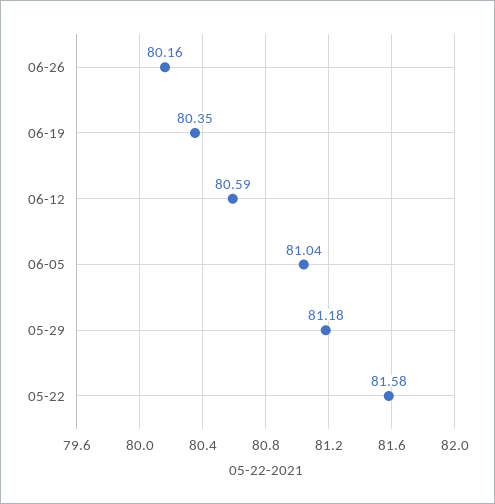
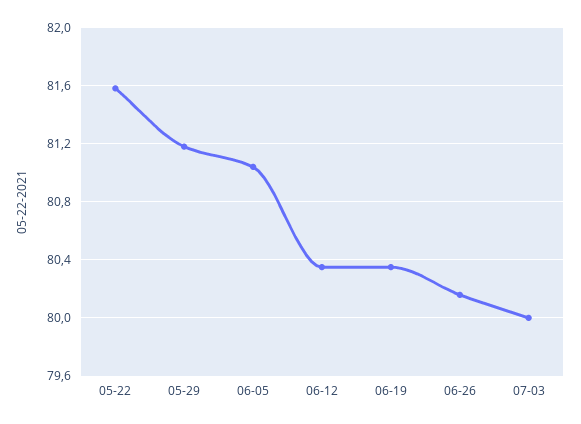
06-12: 80.59 -> 80.35
07-03: none -> 80

